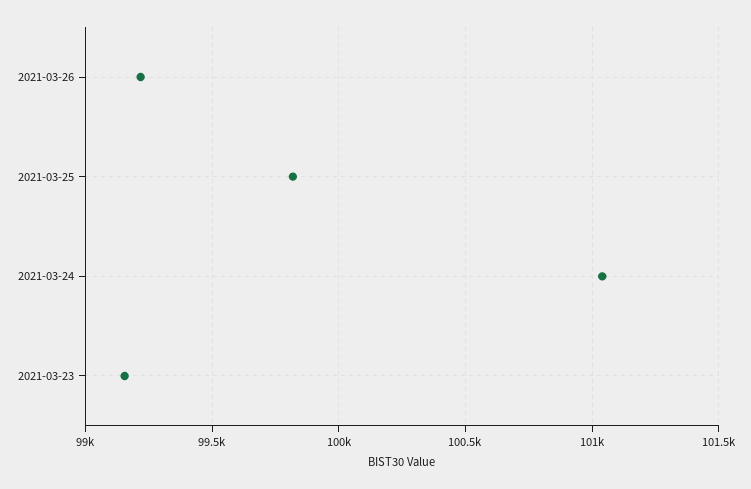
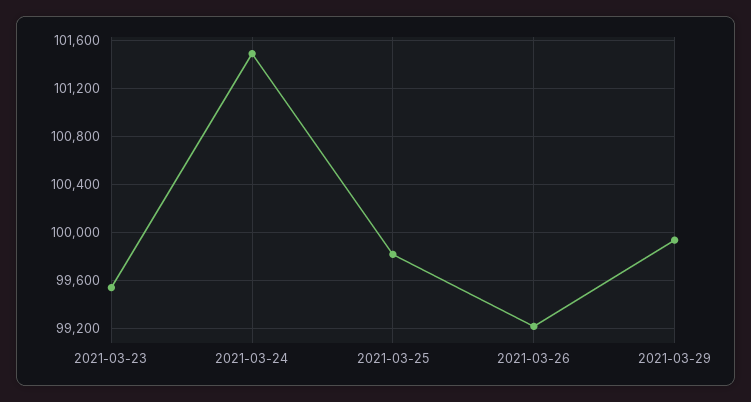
2021-03-24: 101050 -> 101500
2021-03-23: 99150 -> 99550
2021-03-29: none -> 99950

